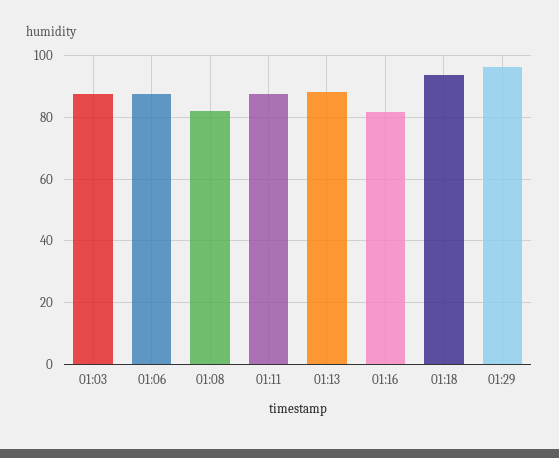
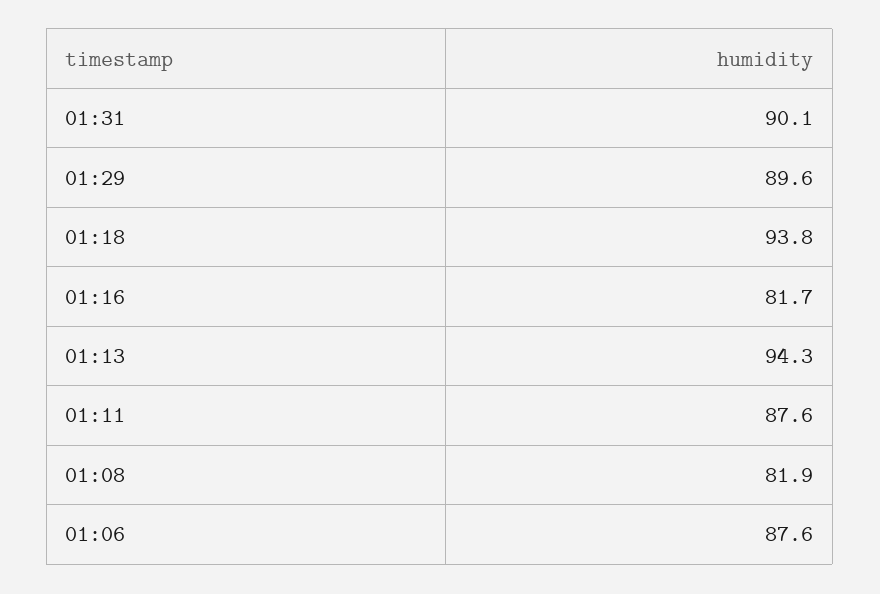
01:03: 88 -> none
01:13: 88 -> 94.3
01:29: 96 -> 89.6
01:31: none -> 90.1

